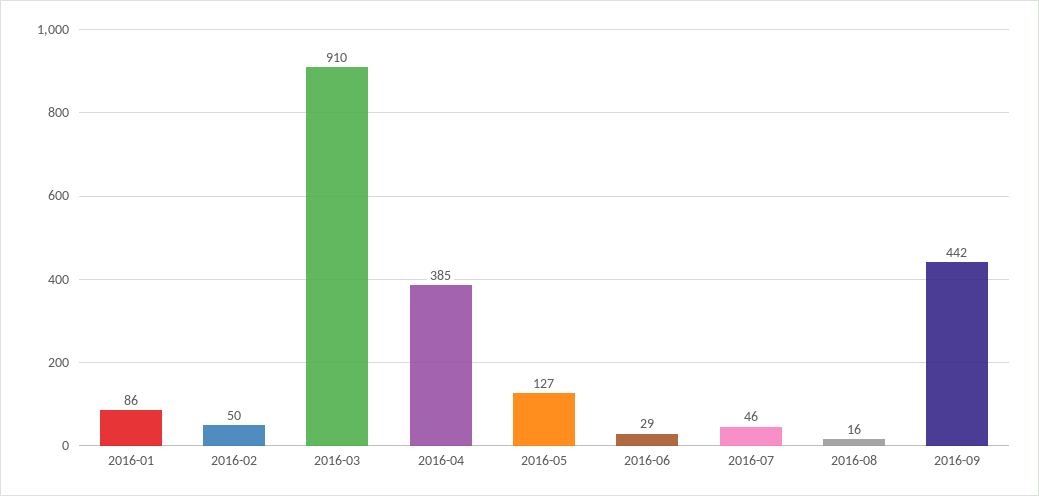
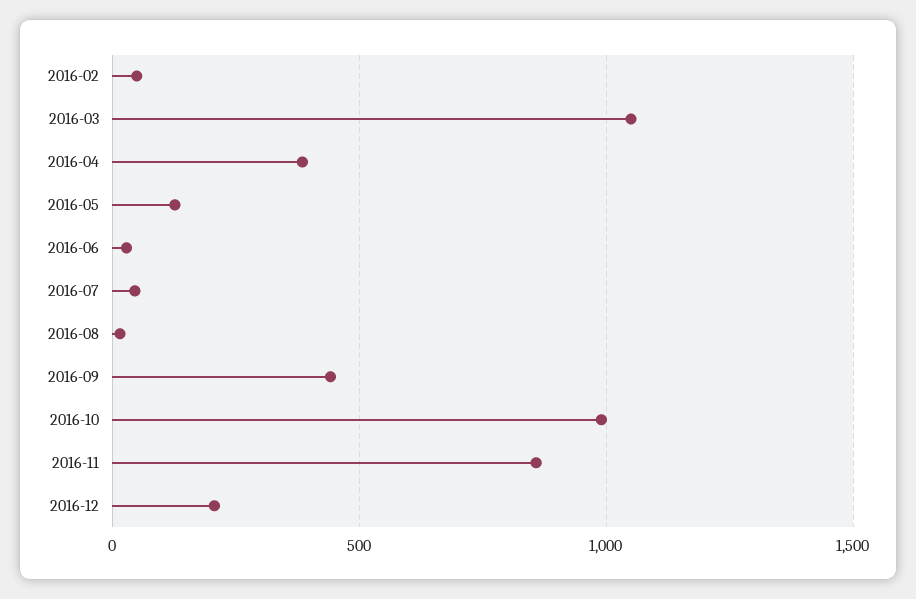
2016-01: 86 -> none
2016-03: 910 -> 1050
2016-10: none -> 1000
2016-11: none -> 850
2016-12: none -> 200

